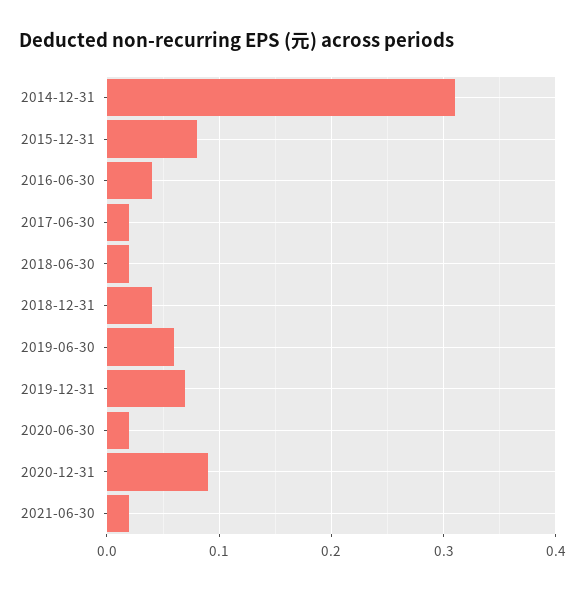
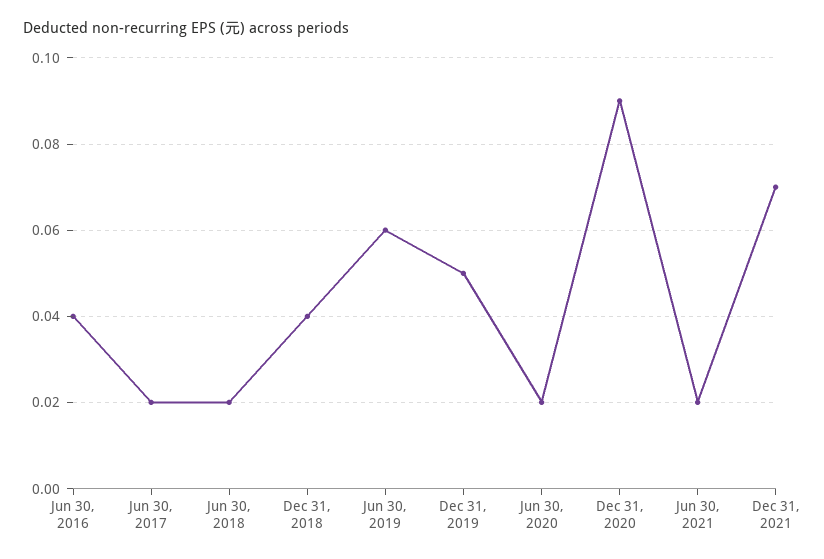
2014-12-31: 0.31 -> none
2015-12-31: 0.08 -> none
2019-12-31: 0.07 -> 0.05
Dec 31, 2021: none -> 0.07

